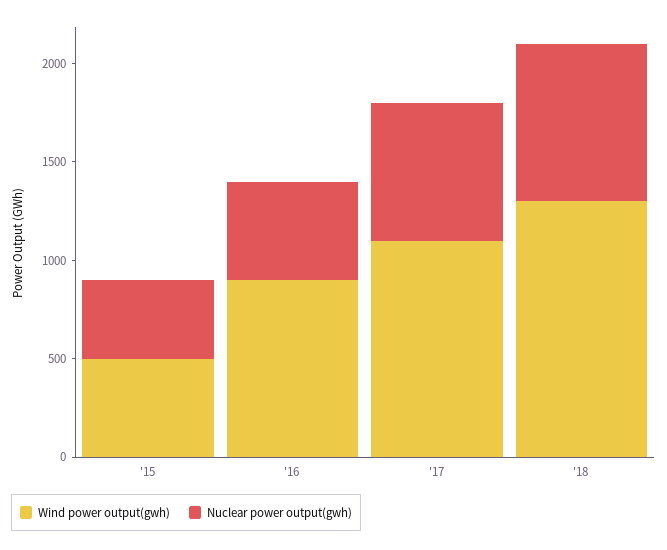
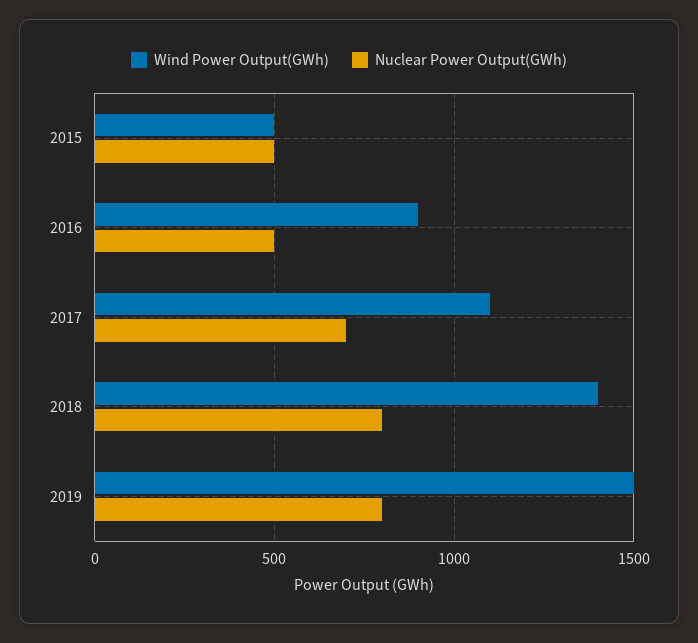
Nuclear power output(gwh), '15: 400 -> 500
Wind power output(gwh), '18: 1300 -> 1400
Wind power output(gwh), 2019: none -> 1500
Nuclear power output(gwh), 2019: none -> 800

